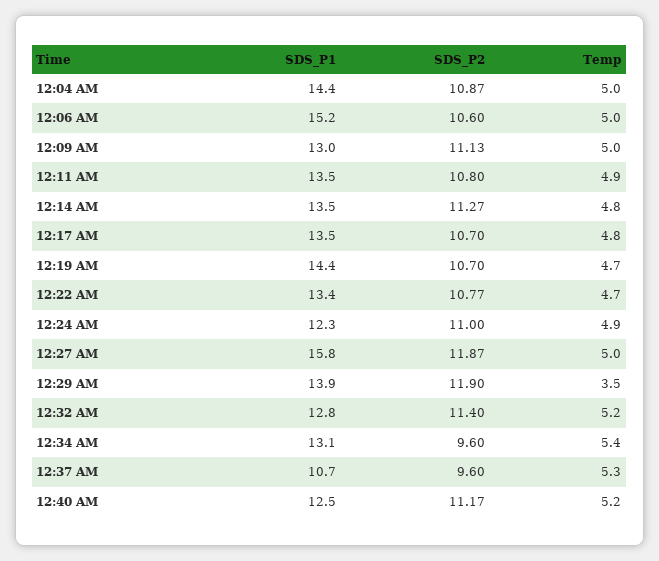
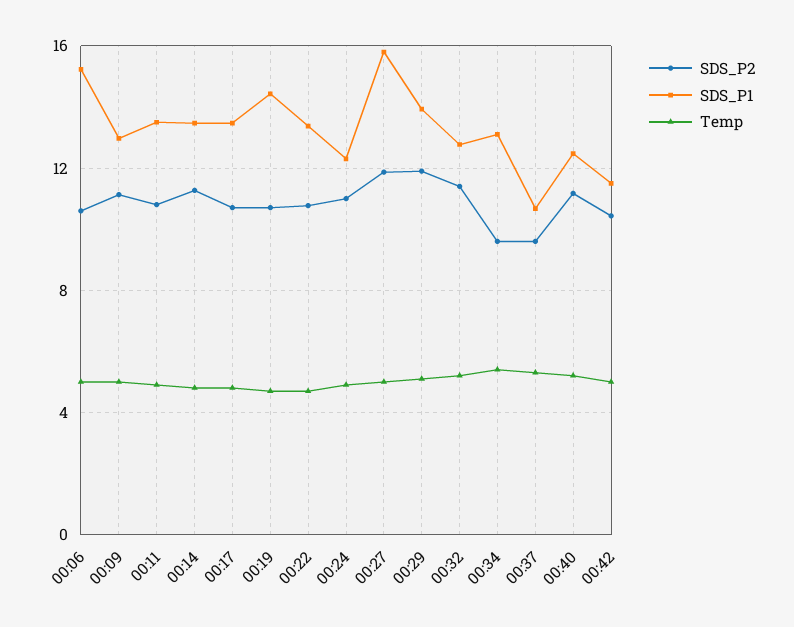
SDS_P1, 12:04 AM: 14.4 -> none
SDS_P2, 12:04 AM: 10.87 -> none
Temp, 12:04 AM: 5 -> none
Temp, 12:29 AM: 3.5 -> 5
SDS_P2, 00:42: none -> 10.5
SDS_P1, 00:42: none -> 11.5
Temp, 00:42: none -> 5

